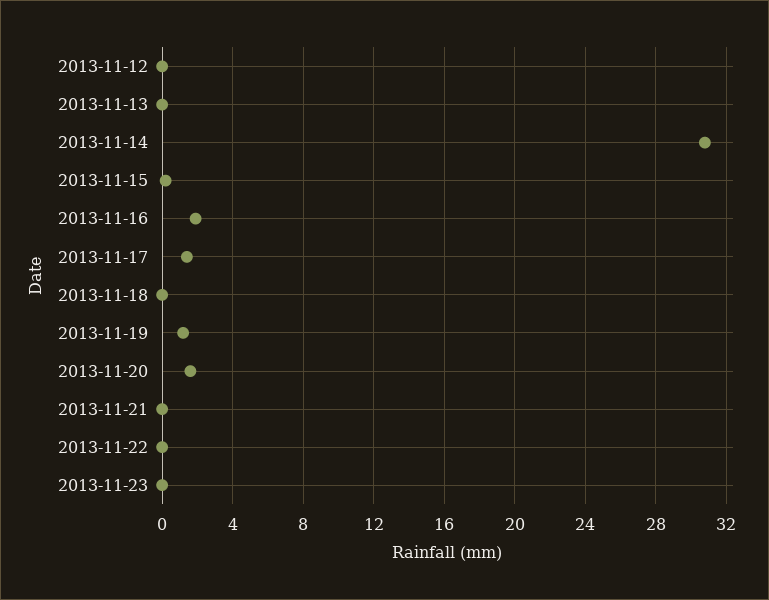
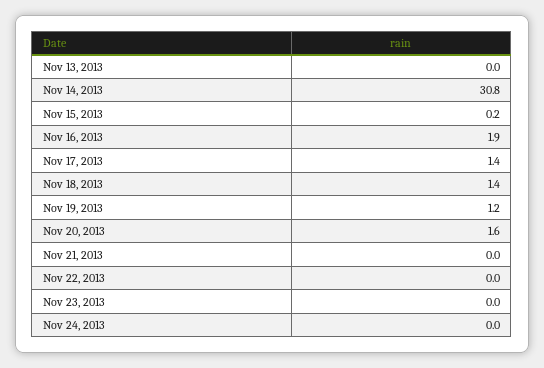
2013-11-12: 0 -> none
2013-11-18: 0 -> 1.4
Nov 24, 2013: none -> 0

